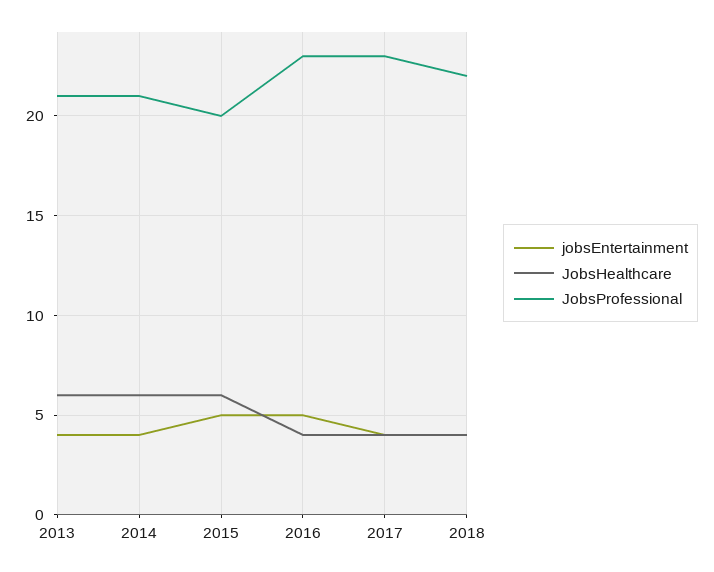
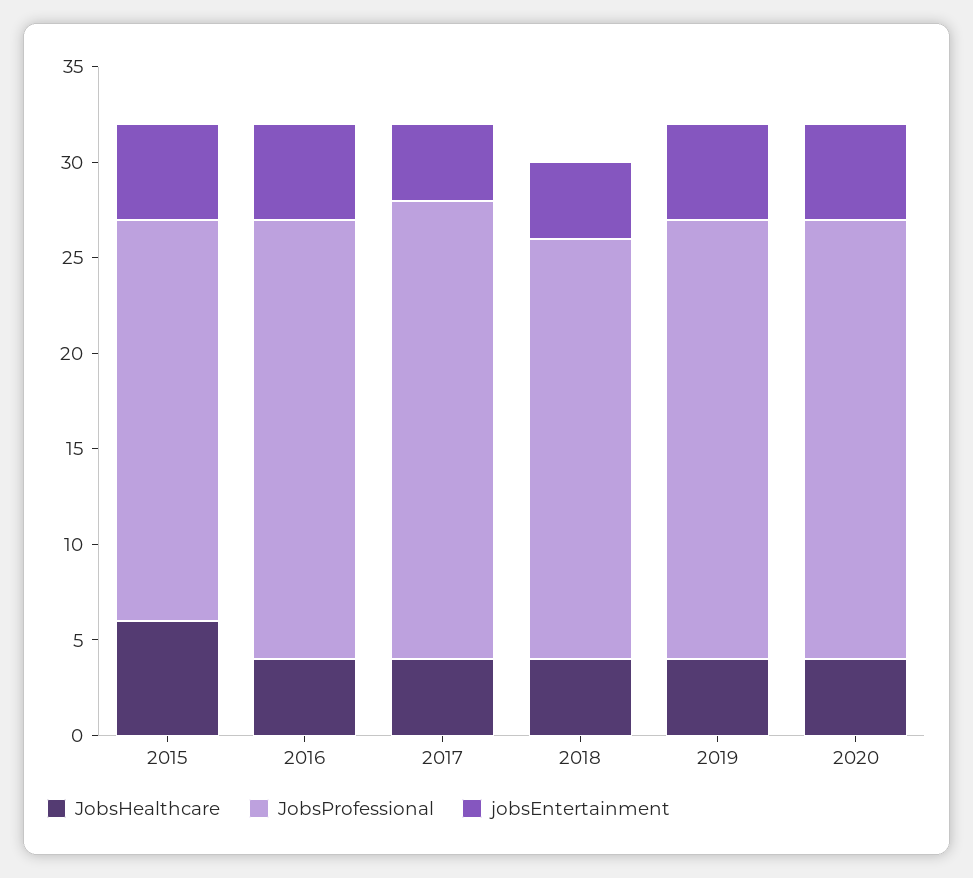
jobsEntertainment, 2013: 4 -> none
JobsHealthcare, 2013: 6 -> none
JobsProfessional, 2013: 21 -> none
jobsEntertainment, 2014: 4 -> none
JobsHealthcare, 2014: 6 -> none
JobsProfessional, 2014: 21 -> none
JobsProfessional, 2015: 20 -> 21
JobsProfessional, 2017: 23 -> 24
JobsHealthcare, 2019: none -> 4
JobsProfessional, 2019: none -> 23
jobsEntertainment, 2019: none -> 5
JobsHealthcare, 2020: none -> 4
JobsProfessional, 2020: none -> 23
jobsEntertainment, 2020: none -> 5

